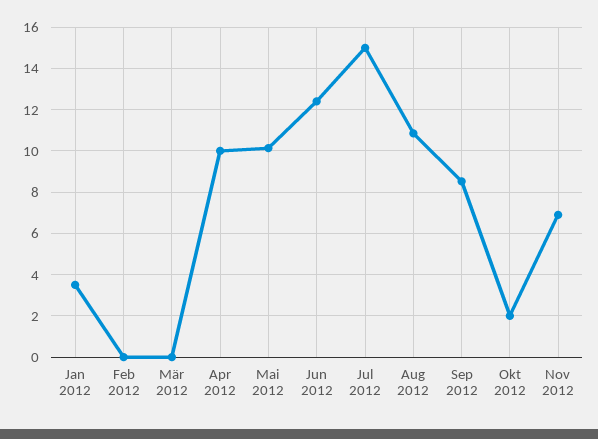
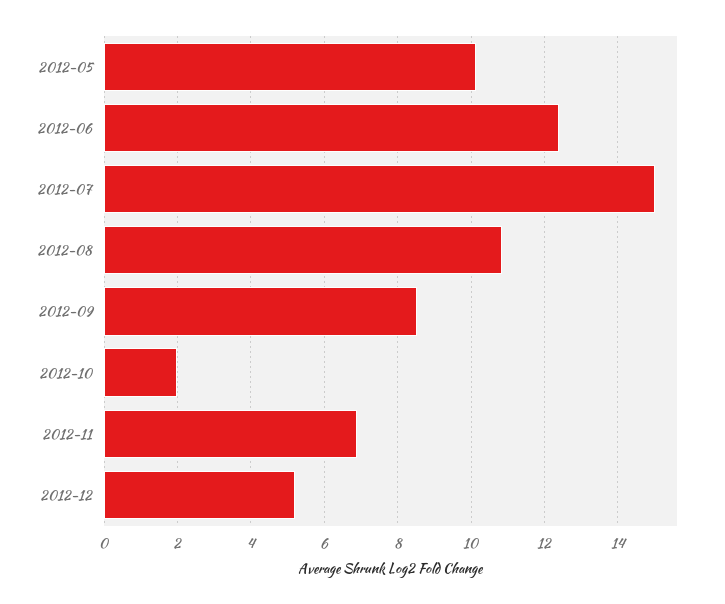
Jan 2012: 3.5 -> none
Feb 2012: 0 -> none
Mär 2012: 0 -> none
Apr 2012: 10 -> none
2012-12: none -> 5.2

